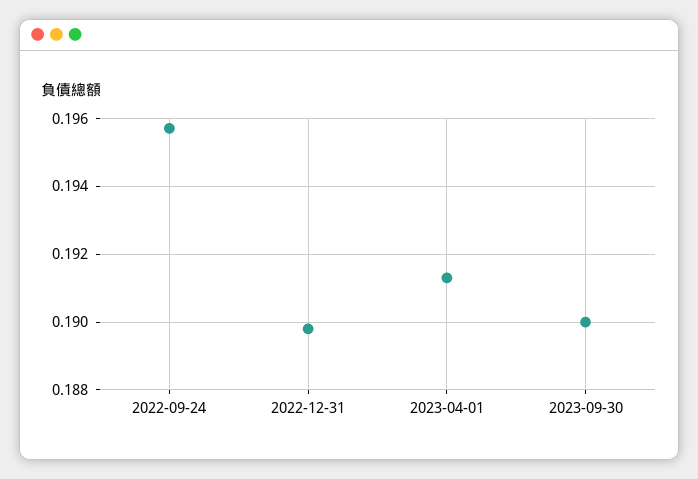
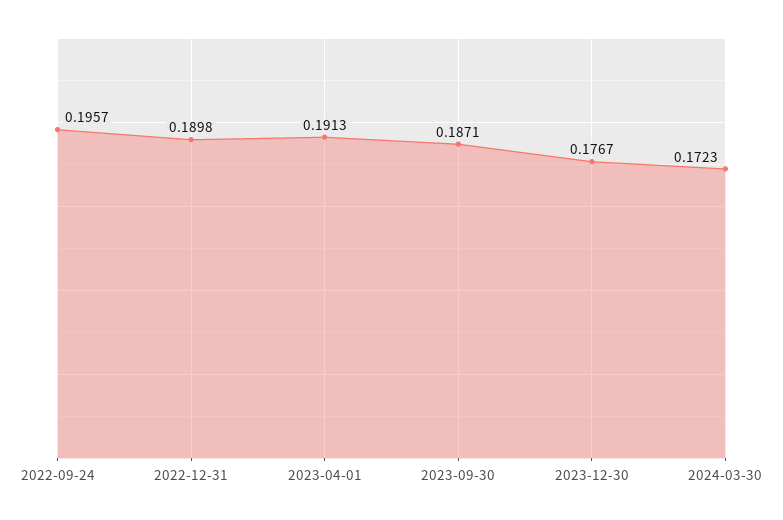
2023-09-30: 0.19 -> 0.1871
2023-12-30: none -> 0.1767
2024-03-30: none -> 0.1723

